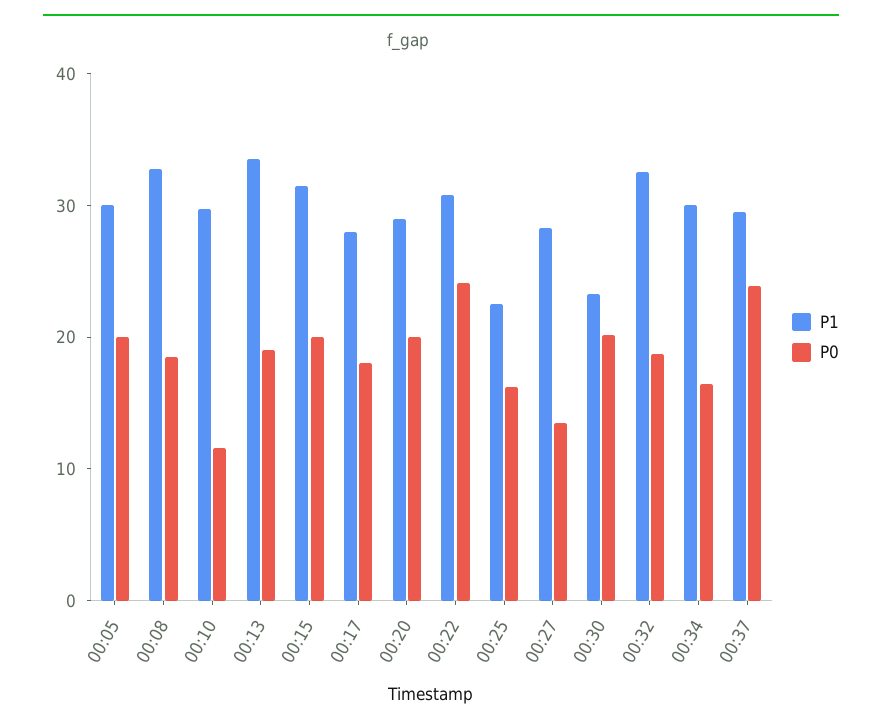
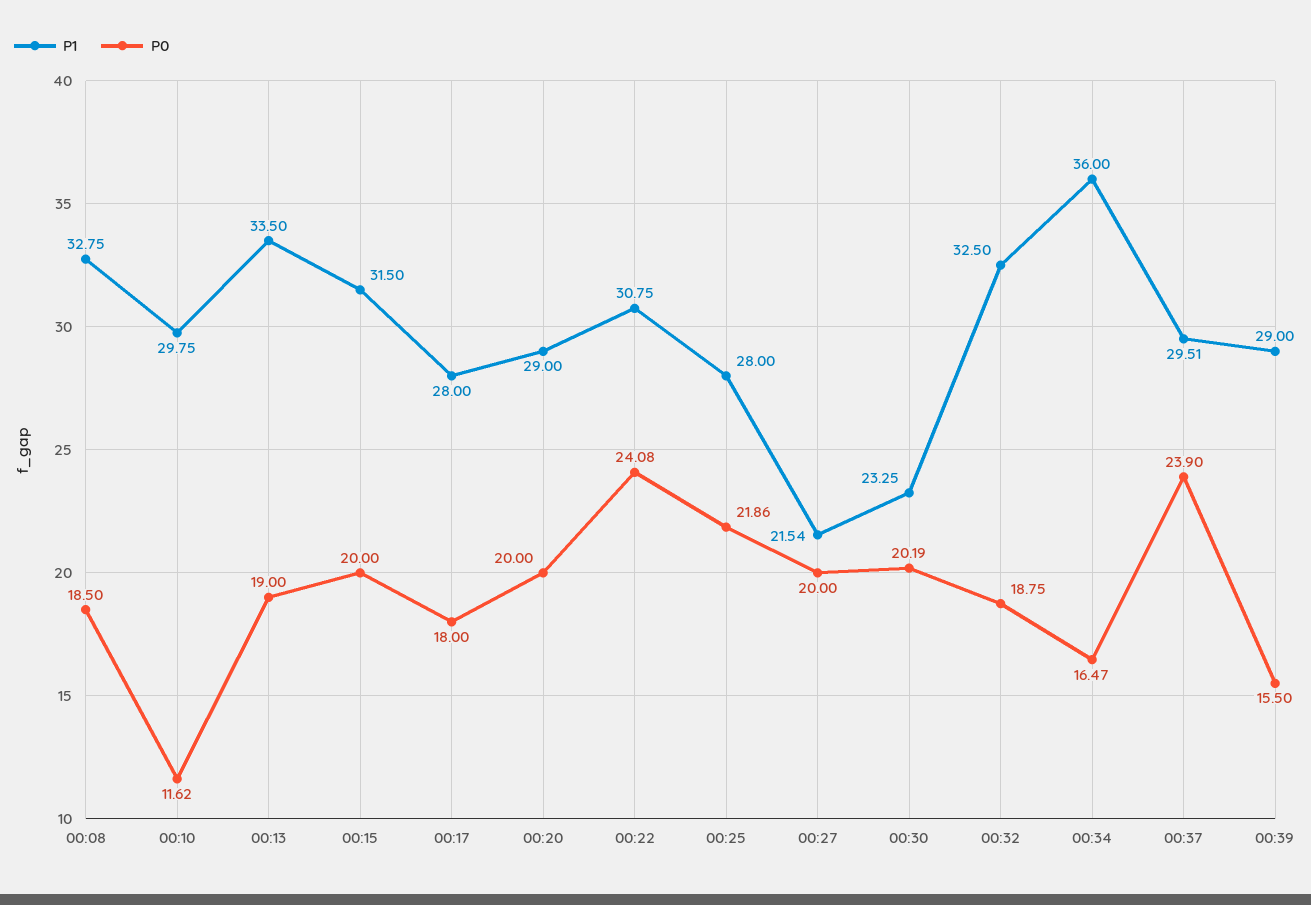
P1, 00:05: 30 -> none
P0, 00:05: 20 -> none
P1, 00:25: 22 -> 28
P0, 00:25: 16 -> 21.86
P1, 00:27: 28 -> 21.54
P0, 00:27: 14 -> 20
P1, 00:34: 30 -> 36
P1, 00:39: none -> 29
P0, 00:39: none -> 15.5

